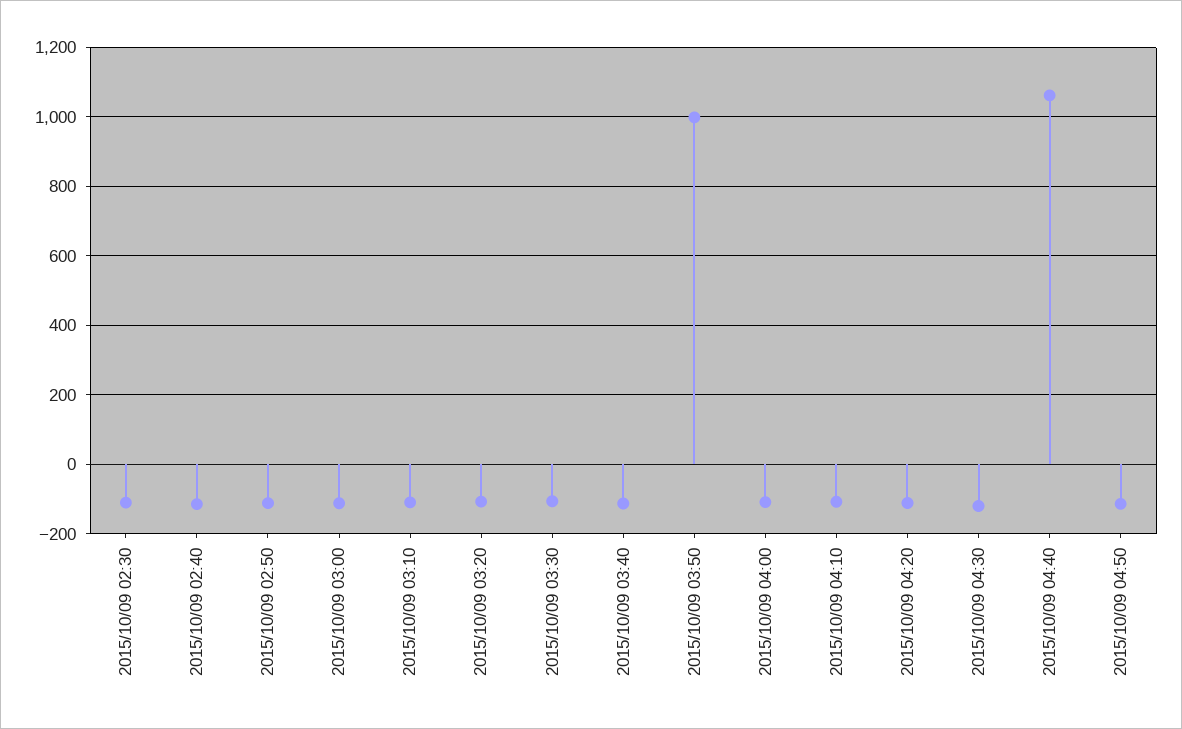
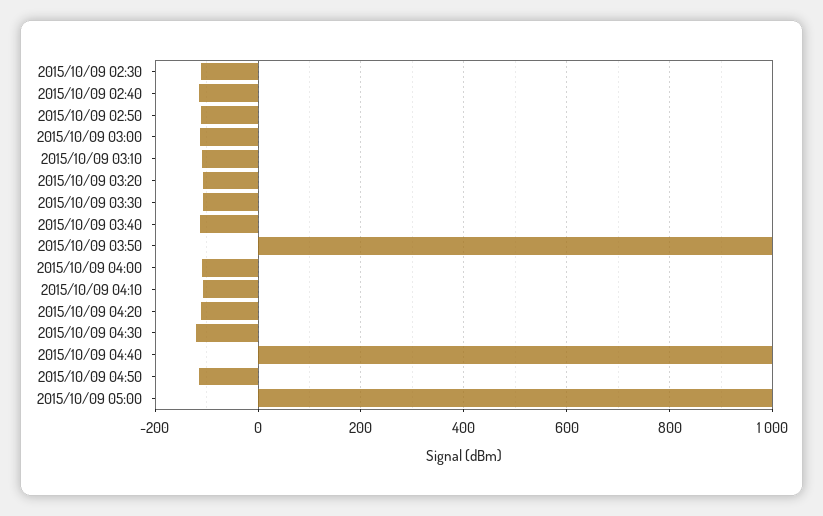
2015/10/09 04:40: 1060 -> 1000
2015/10/09 05:00: none -> 1000

